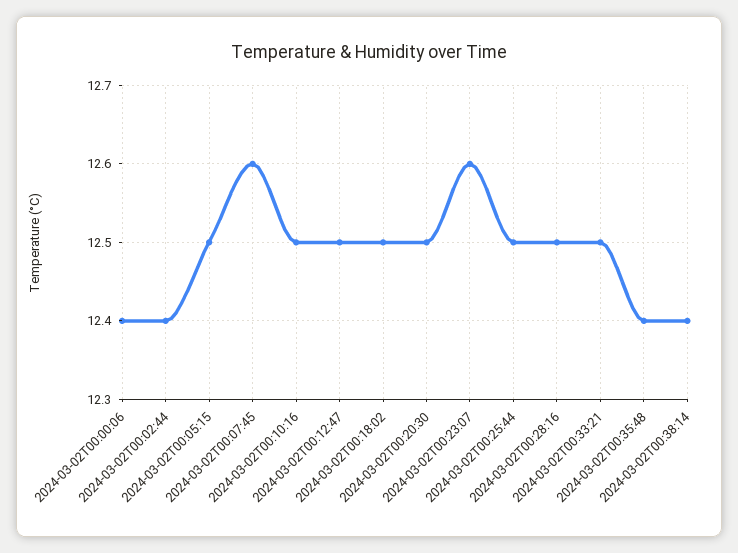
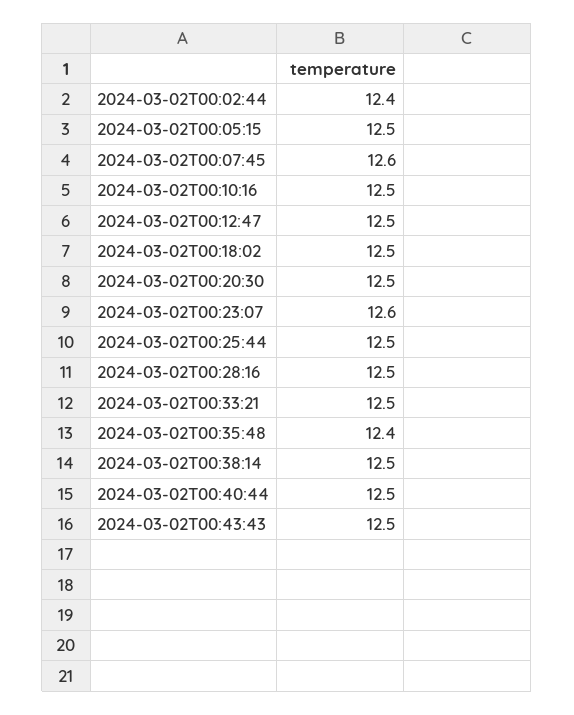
2024-03-02T00:00:06: 12.4 -> none
2024-03-02T00:38:14: 12.4 -> 12.5
2024-03-02T00:40:44: none -> 12.5
2024-03-02T00:43:43: none -> 12.5

